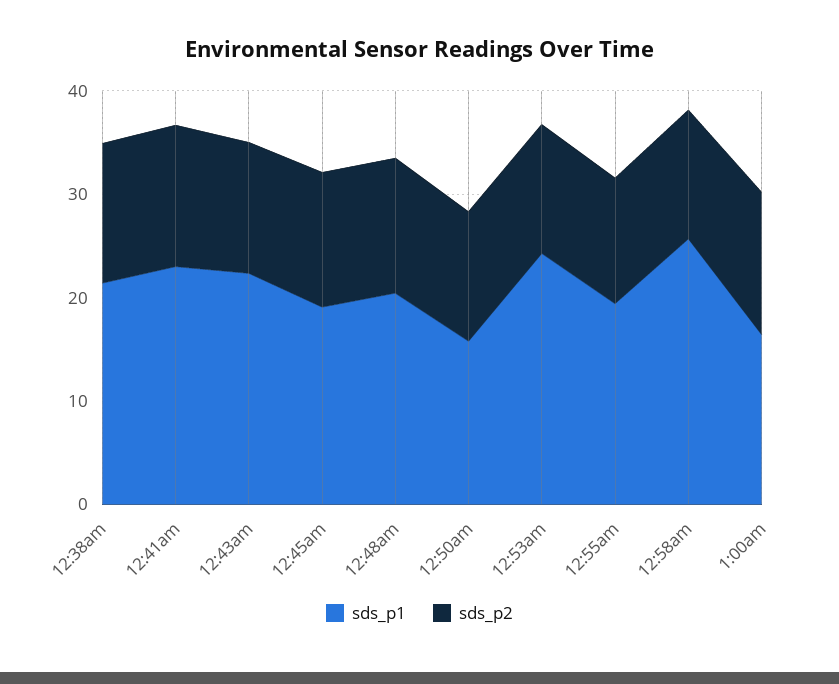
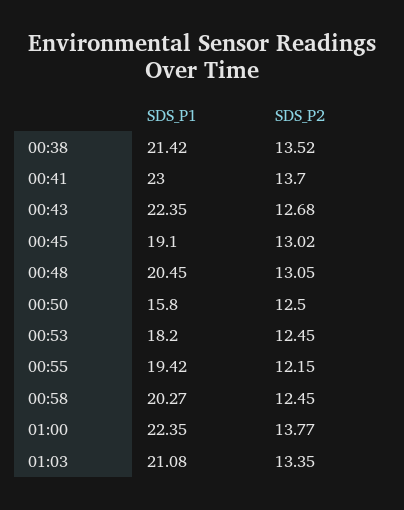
sds_p1, 12:53am: 24 -> 18.2
sds_p1, 12:58am: 26 -> 20.27
sds_p1, 1:00am: 16 -> 22.35
sds_p1, 01:03: none -> 21.08
sds_p2, 01:03: none -> 13.35

